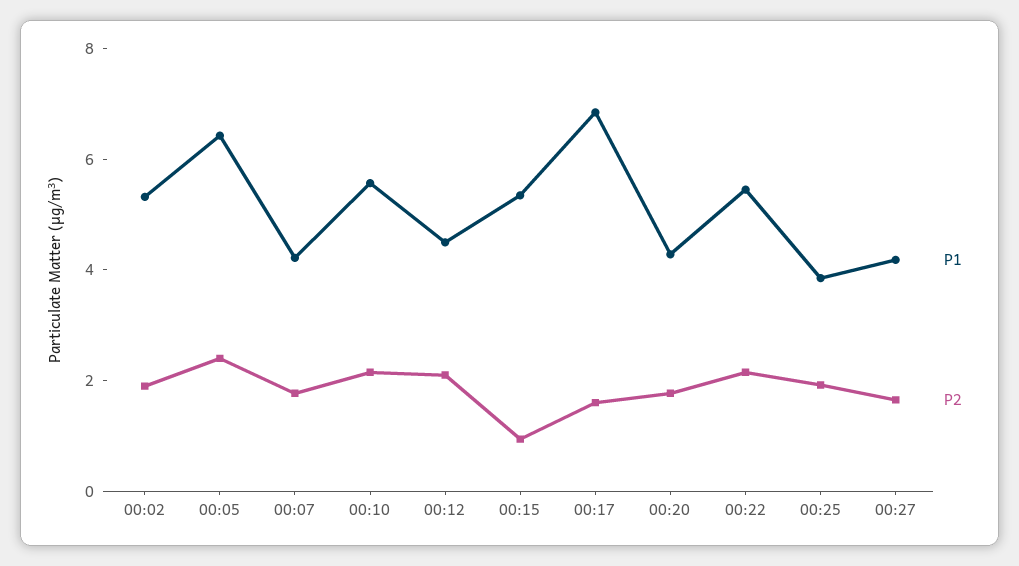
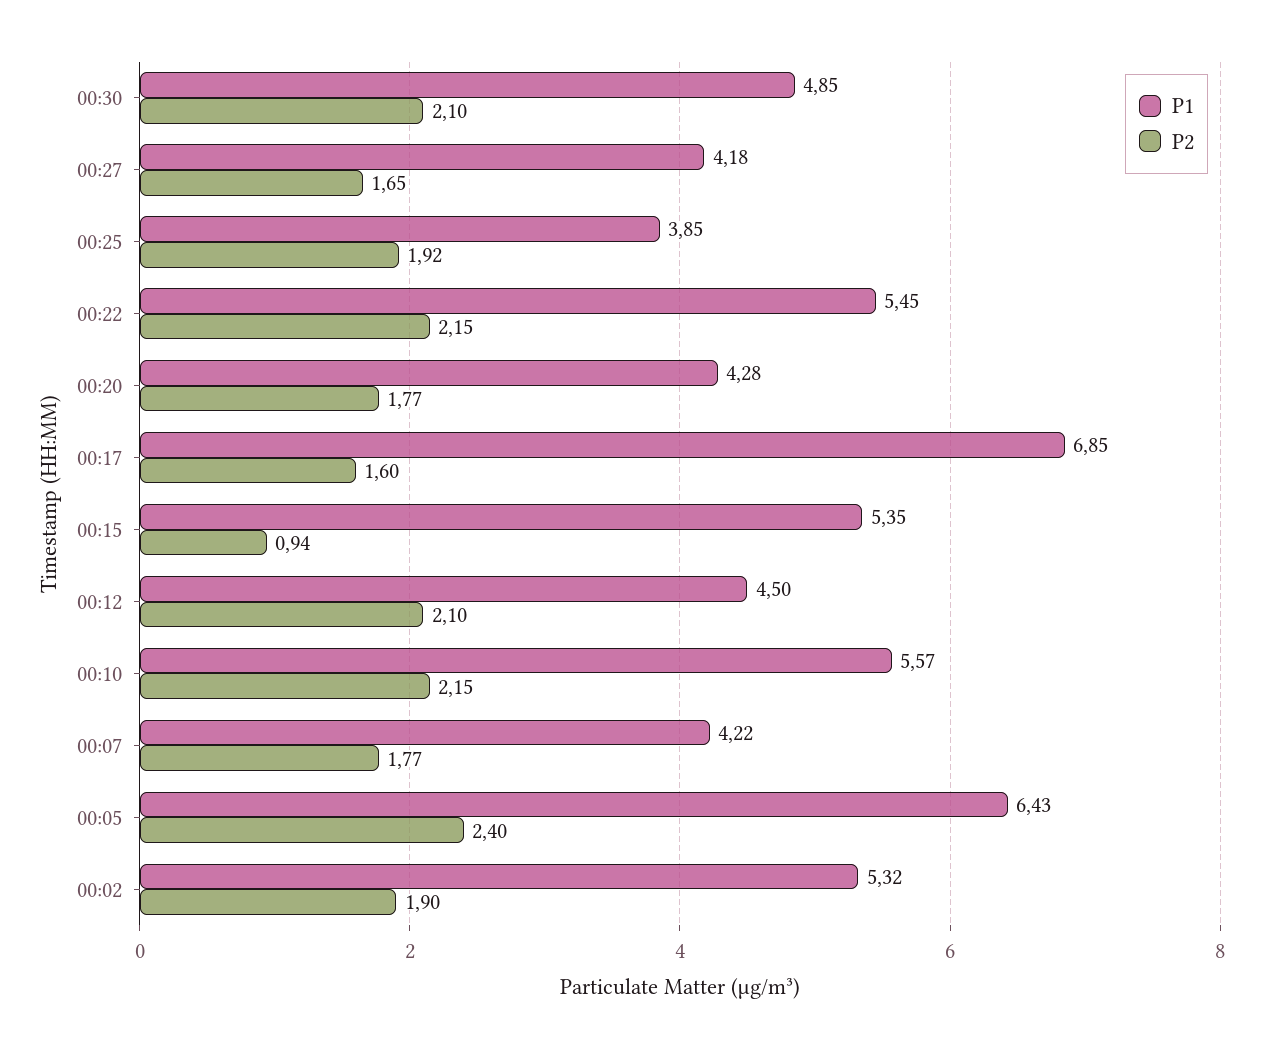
P1, 00:30: none -> 4.85
P2, 00:30: none -> 2.1

